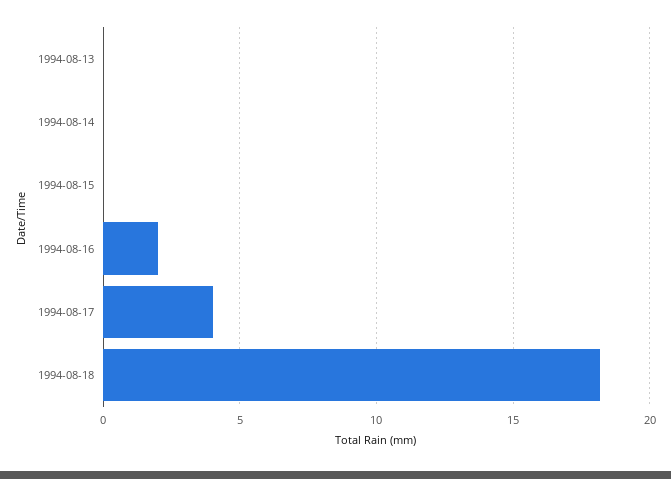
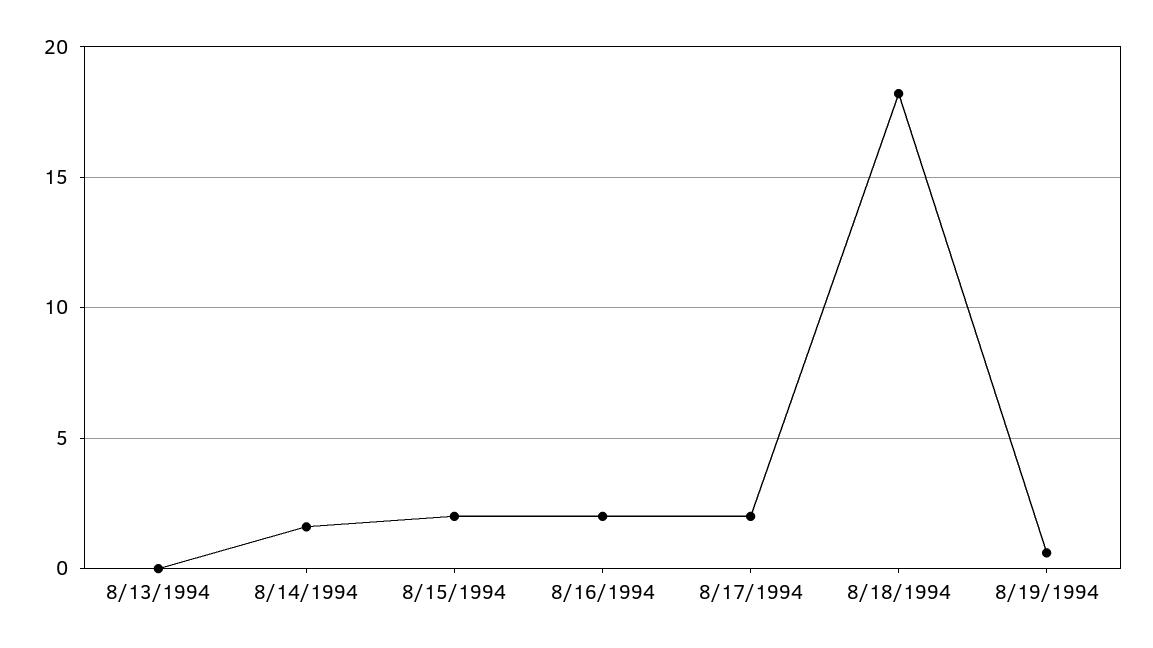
1994-08-14: 0 -> 1.5
1994-08-15: 0 -> 2
1994-08-17: 4 -> 2
8/19/1994: none -> 0.5

